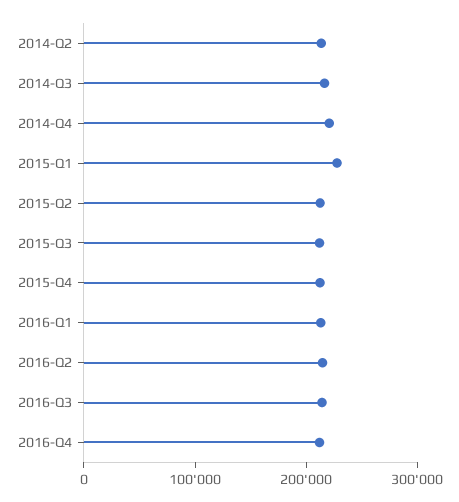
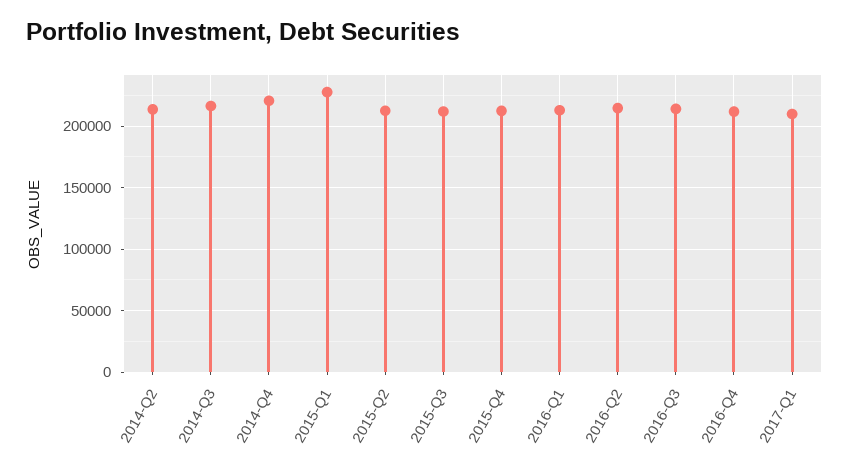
2017-Q1: none -> 210000

